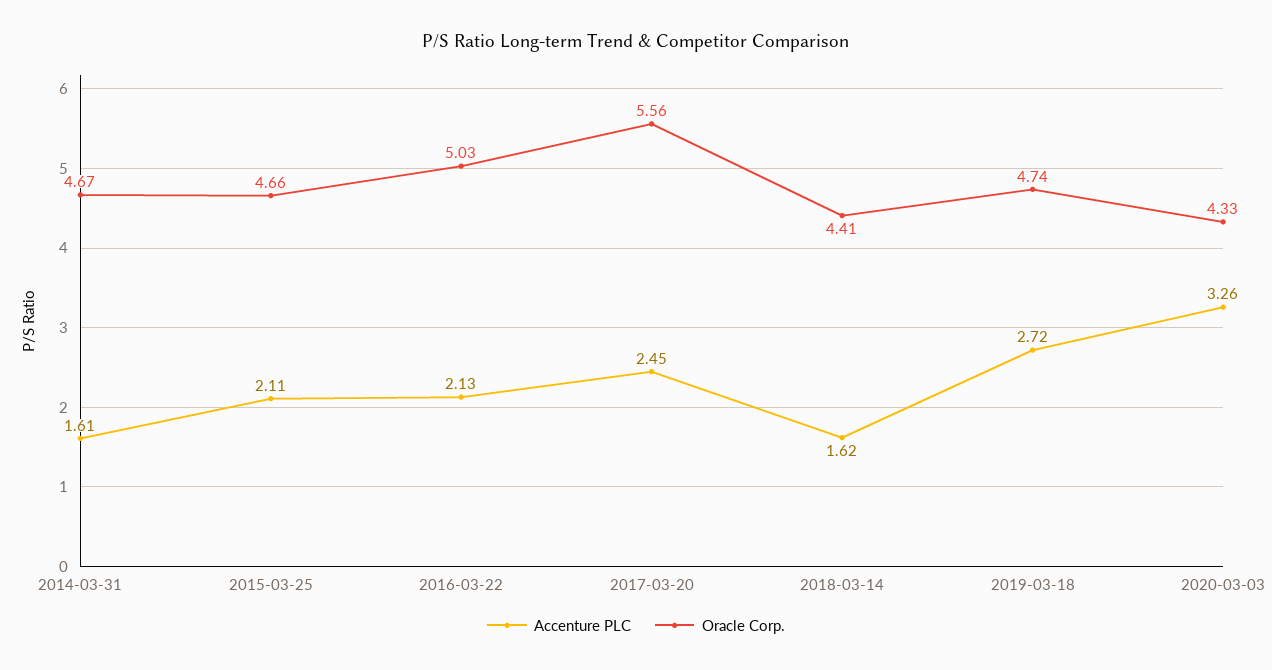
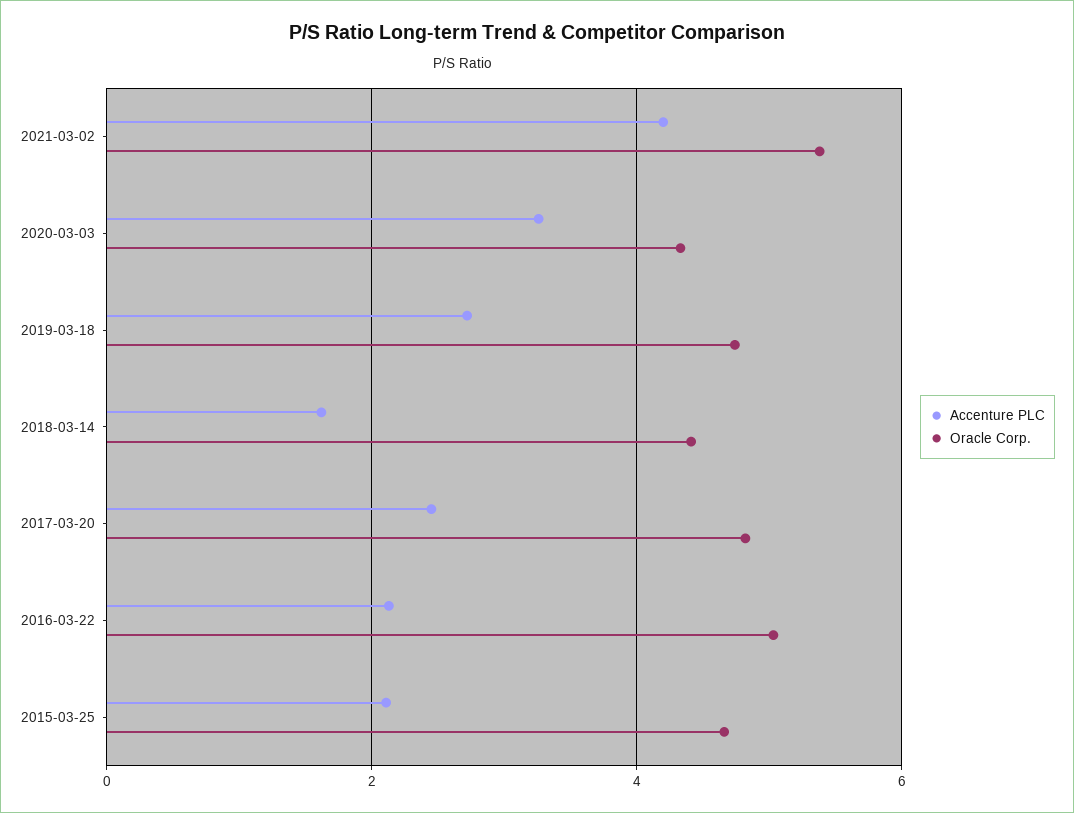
Accenture PLC, 2014-03-31: 1.61 -> none
Oracle Corp., 2014-03-31: 4.67 -> none
Oracle Corp., 2017-03-20: 5.56 -> 4.8
Accenture PLC, 2021-03-02: none -> 4.2
Oracle Corp., 2021-03-02: none -> 5.4

